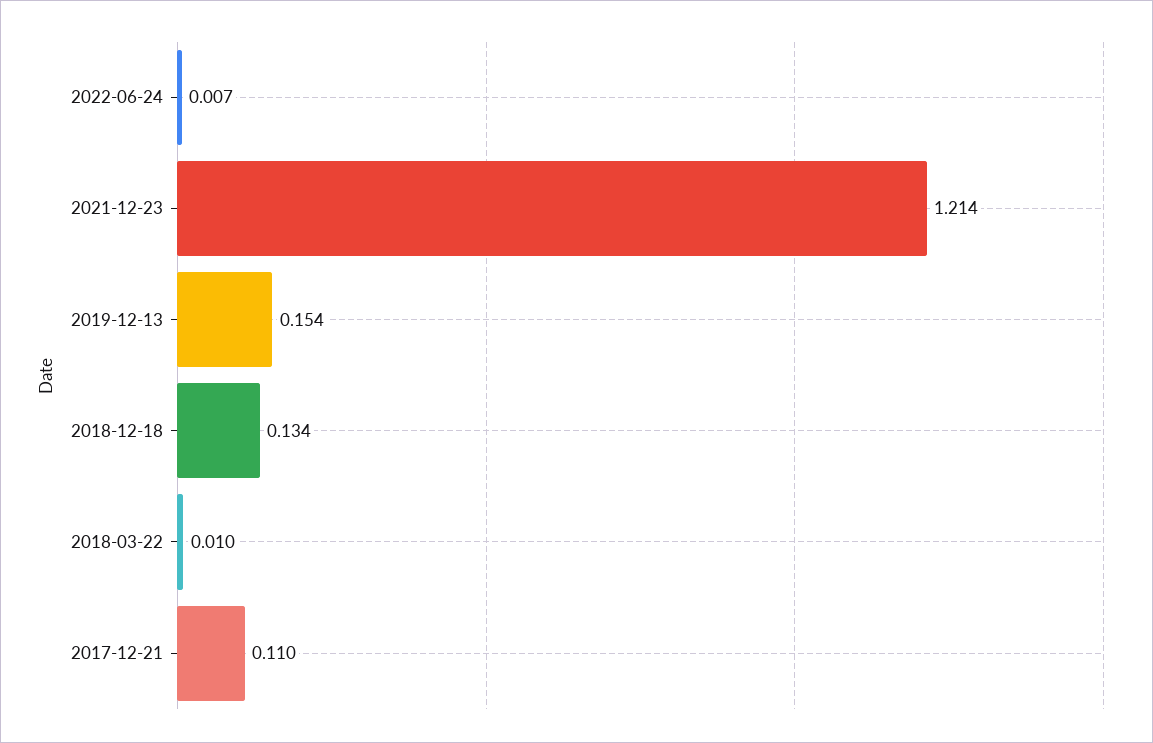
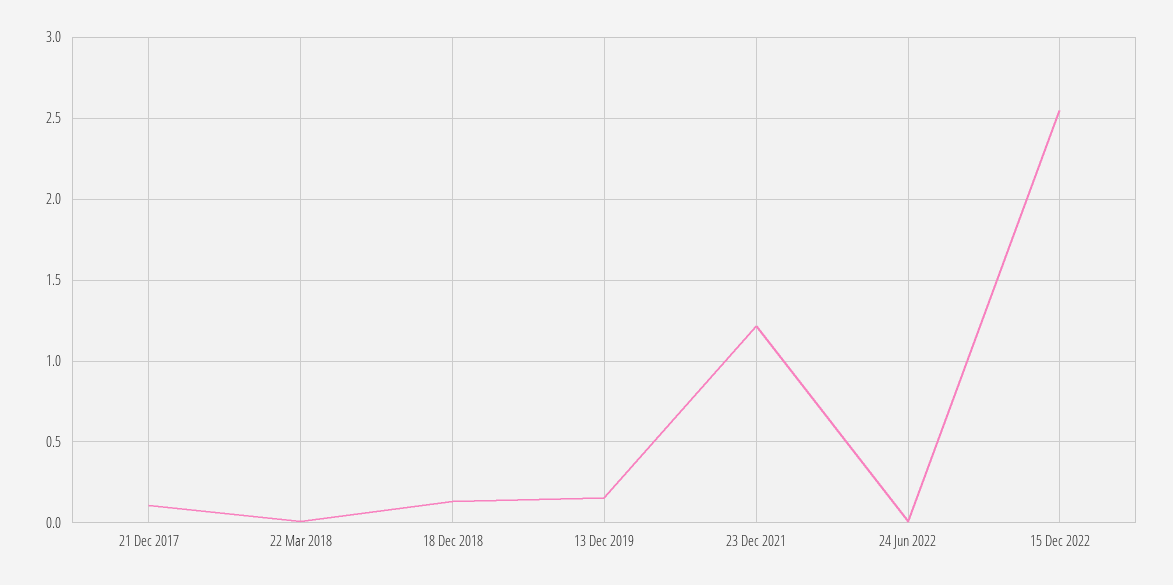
15 Dec 2022: none -> 2.55

